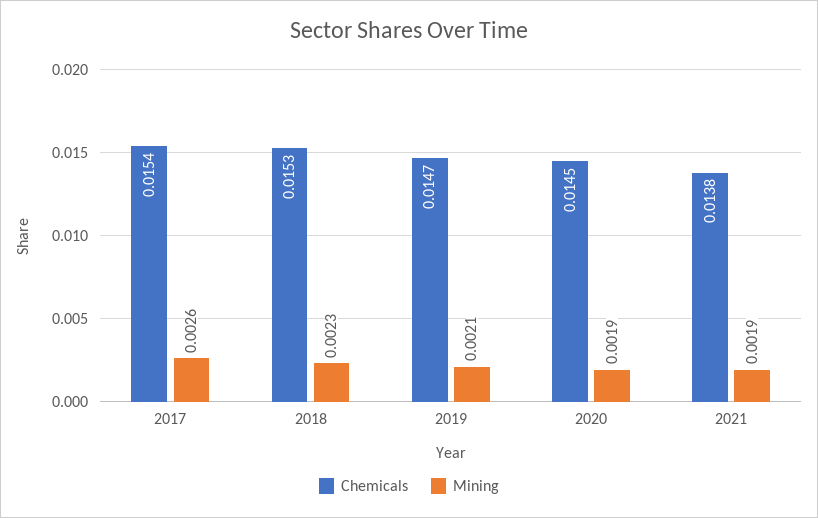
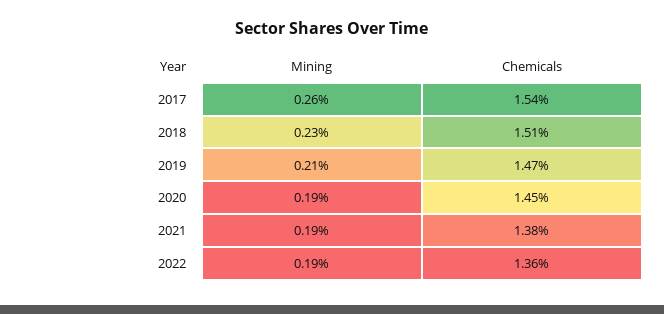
Chemicals, 2018: 0.0153 -> 0.0151
Mining, 2022: none -> 0.0019
Chemicals, 2022: none -> 0.0136

